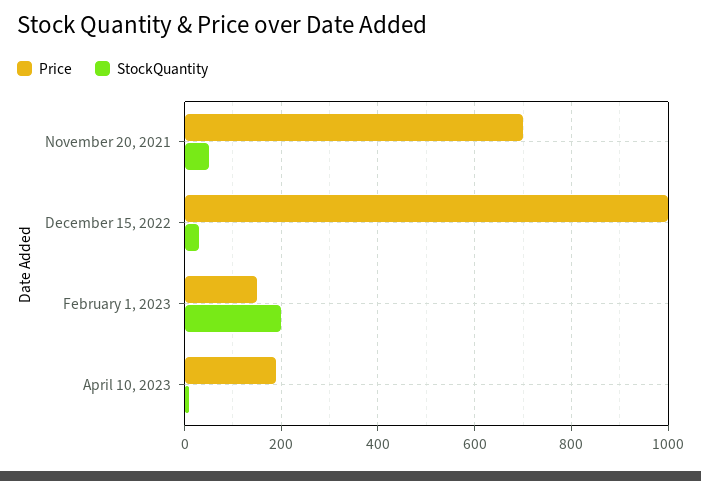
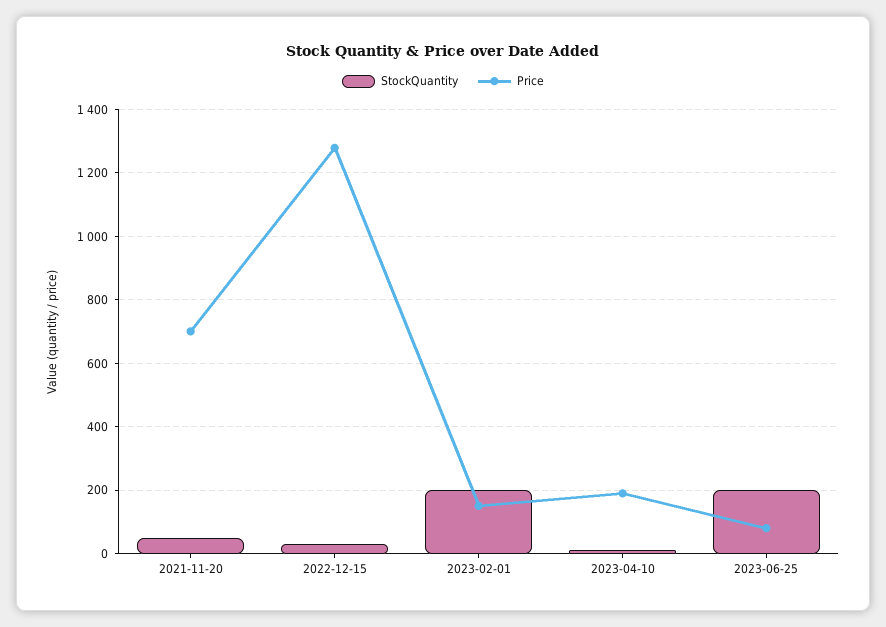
Price, December 15, 2022: 1000 -> 1280
StockQuantity, 2023-06-25: none -> 200
Price, 2023-06-25: none -> 80

